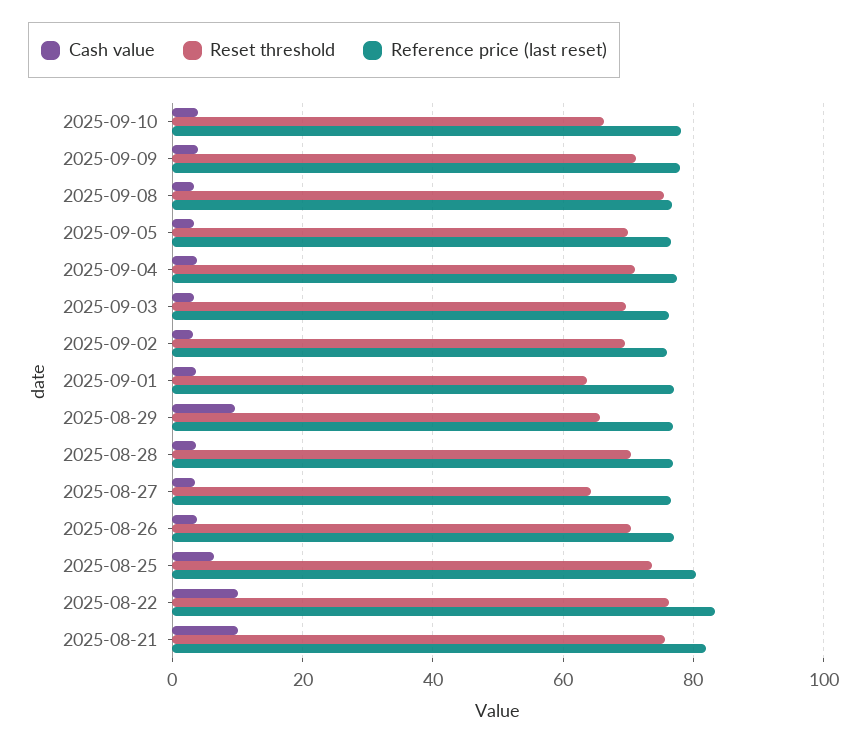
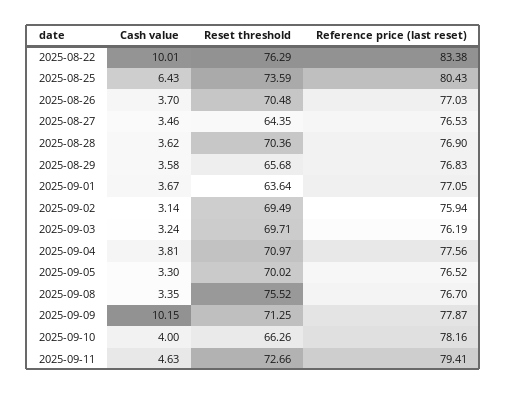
Cash value, 2025-09-09: 4 -> 10.15
Cash value, 2025-08-29: 10 -> 3.58
Cash value, 2025-08-21: 10 -> none
Reset threshold, 2025-08-21: 76 -> none
Reference price (last reset), 2025-08-21: 82 -> none
Cash value, 2025-09-11: none -> 4.63
Reset threshold, 2025-09-11: none -> 72.66
Reference price (last reset), 2025-09-11: none -> 79.41

